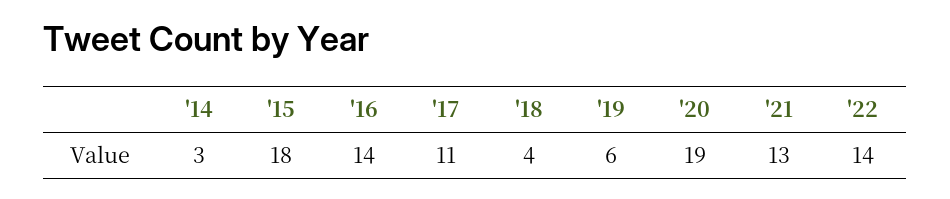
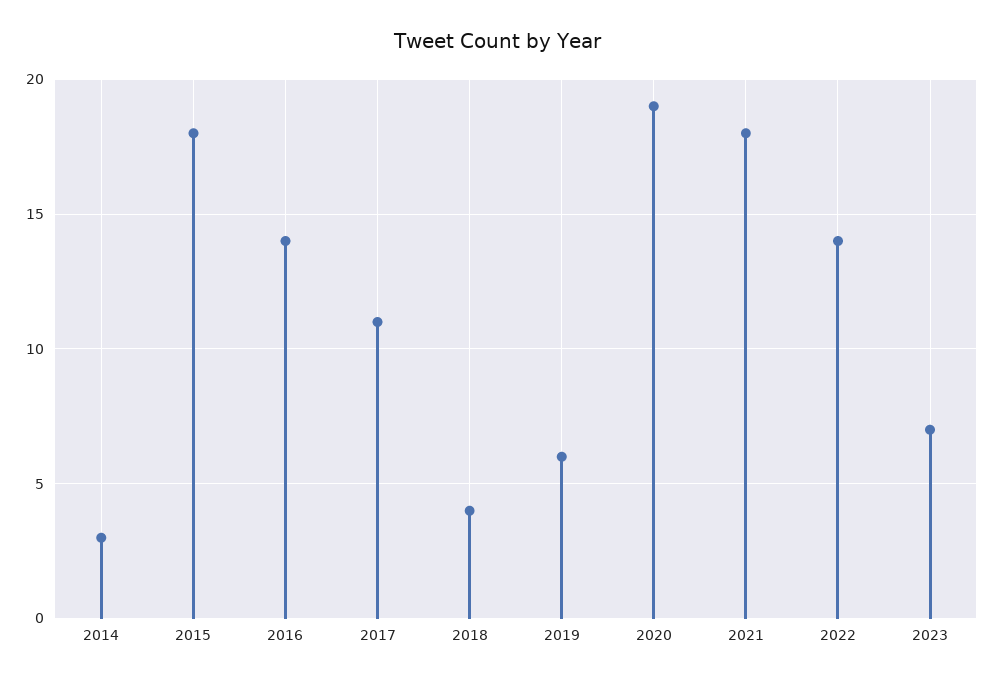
'21: 13 -> 18
2023: none -> 7

